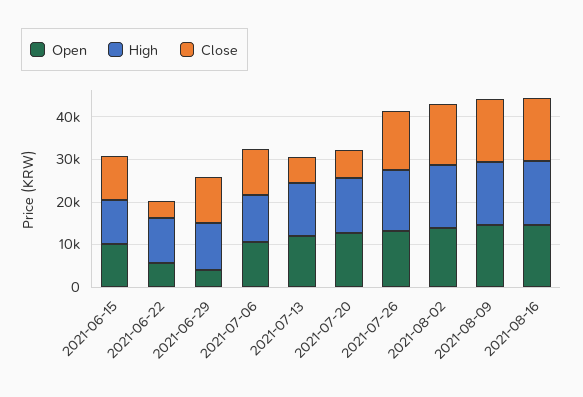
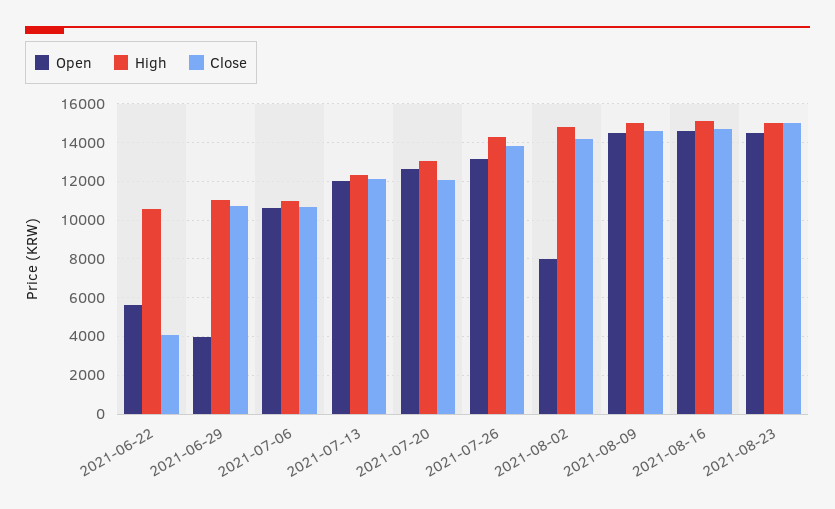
Open, 2021-06-15: 10000 -> none
High, 2021-06-15: 10000 -> none
Close, 2021-06-15: 10000 -> none
Close, 2021-07-13: 6000 -> 12000
Close, 2021-07-20: 6000 -> 12000
Open, 2021-08-02: 14000 -> 8000
Open, 2021-08-23: none -> 14500
High, 2021-08-23: none -> 15000
Close, 2021-08-23: none -> 15000

